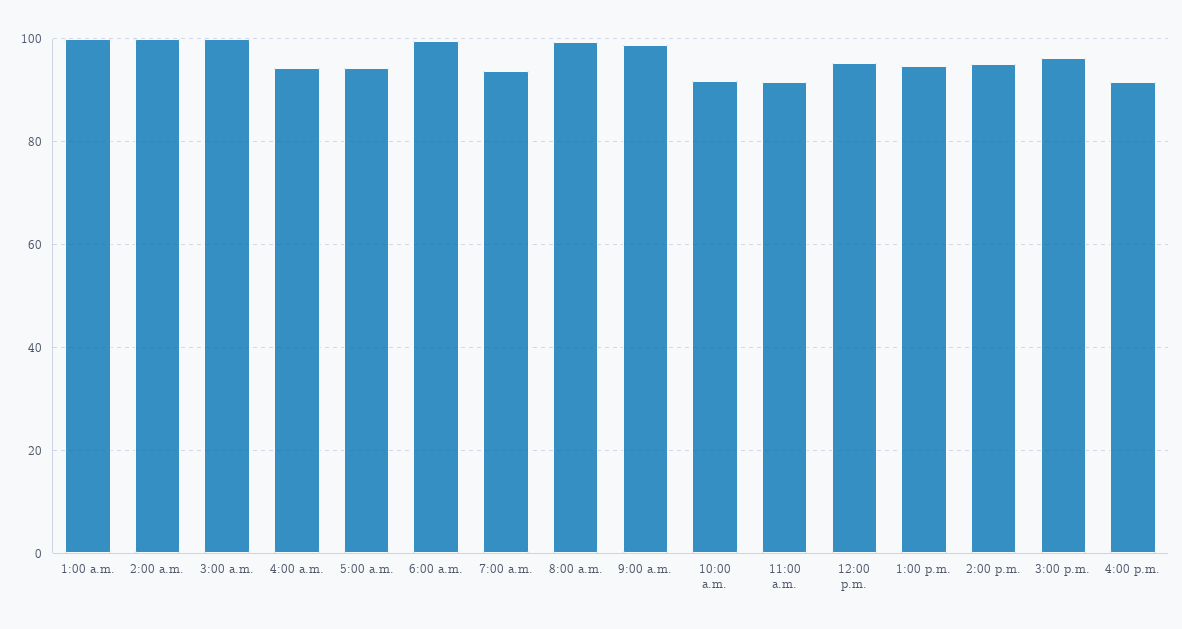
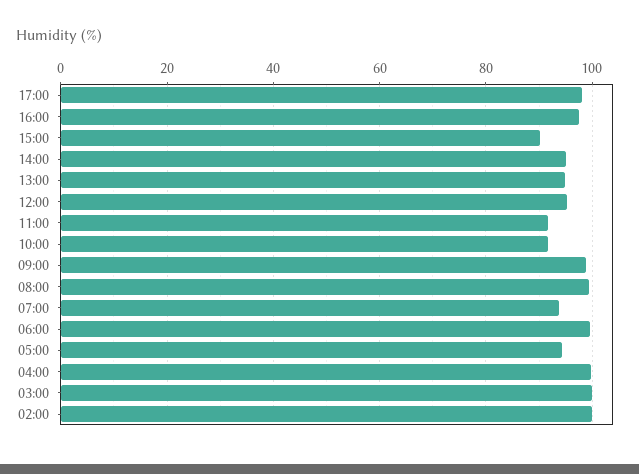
1:00 a.m.: 100 -> none
4:00 a.m.: 94 -> 100
3:00 p.m.: 96 -> 90
4:00 p.m.: 92 -> 98
17:00: none -> 98

